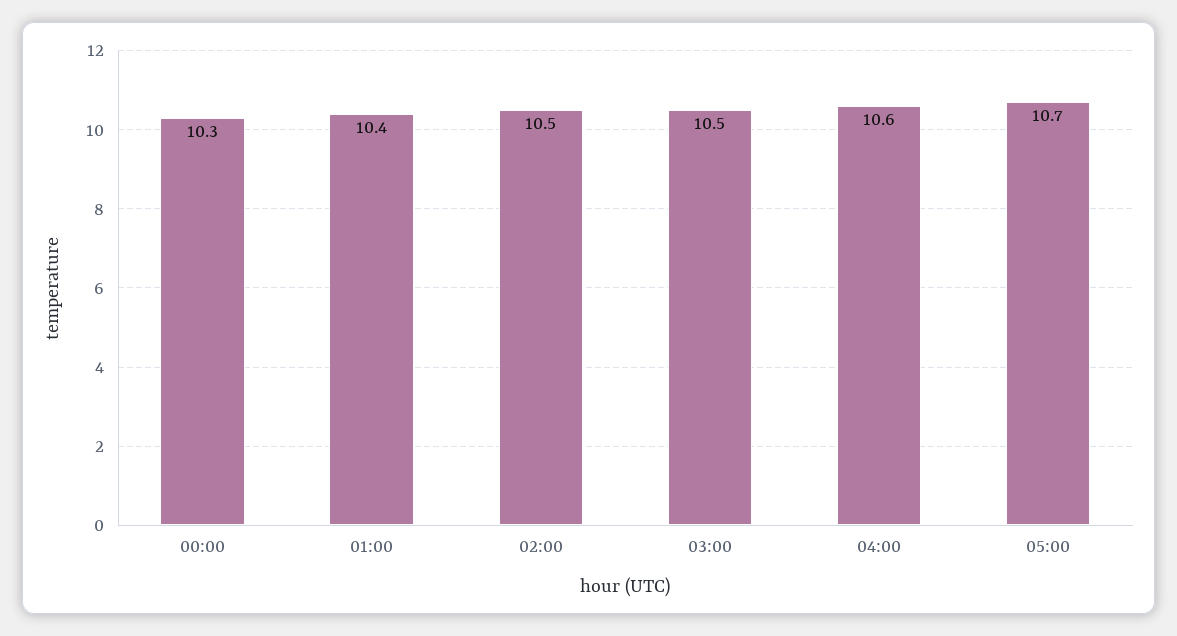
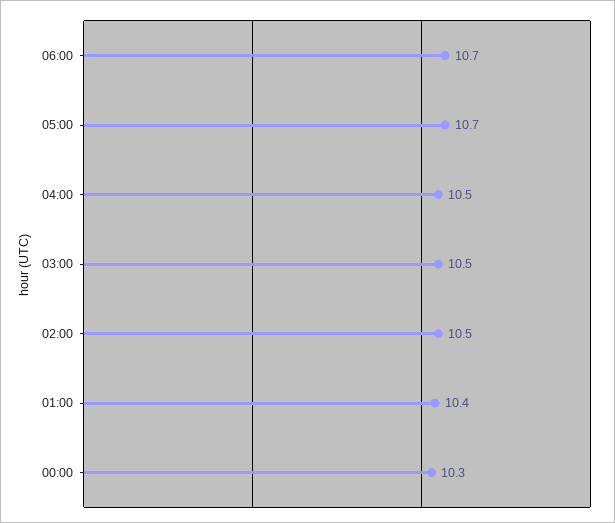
04:00: 10.6 -> 10.5
06:00: none -> 10.7

